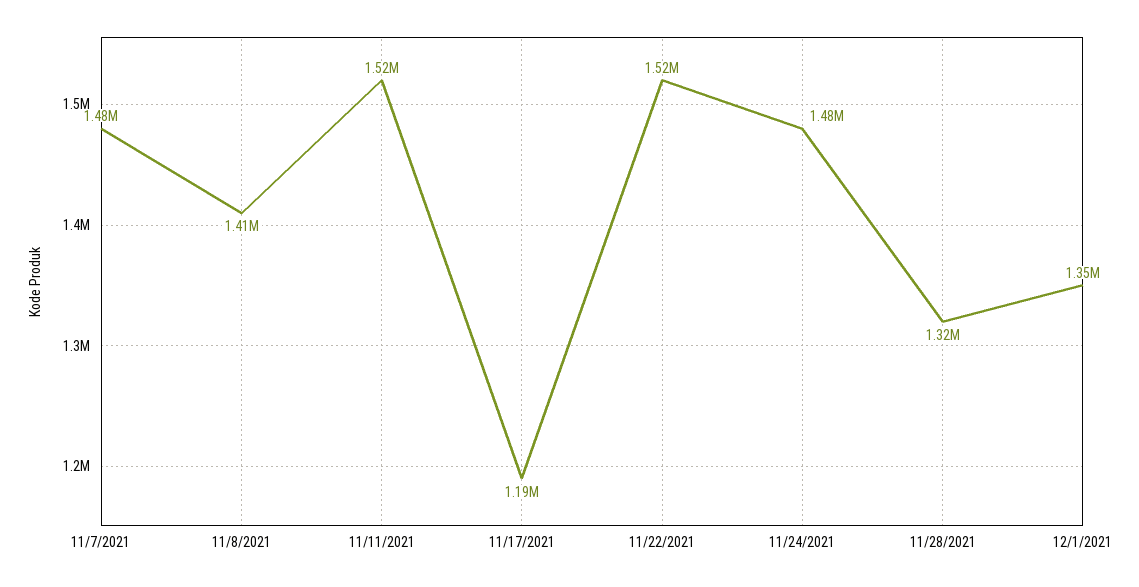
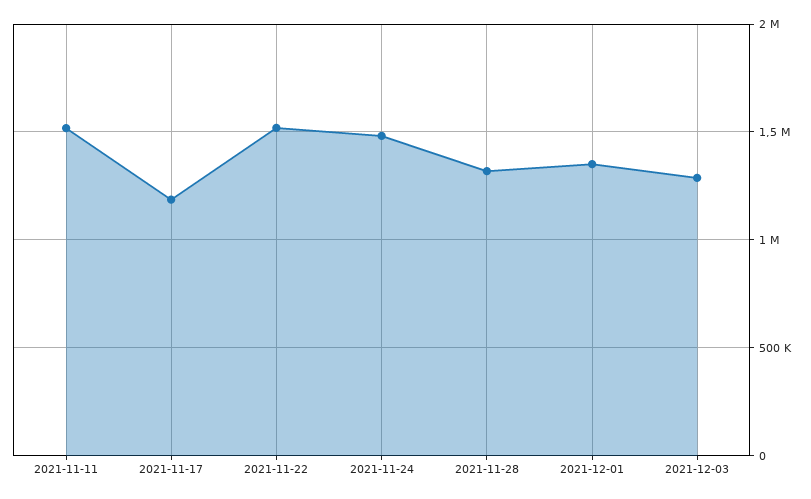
11/7/2021: 1480000 -> none
11/8/2021: 1410000 -> none
2021-12-03: none -> 1300000

